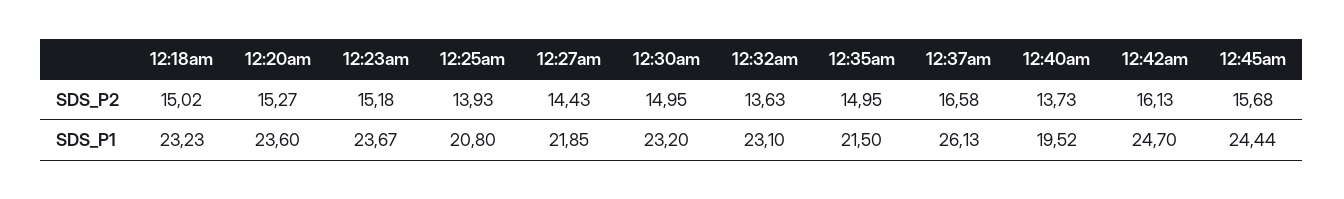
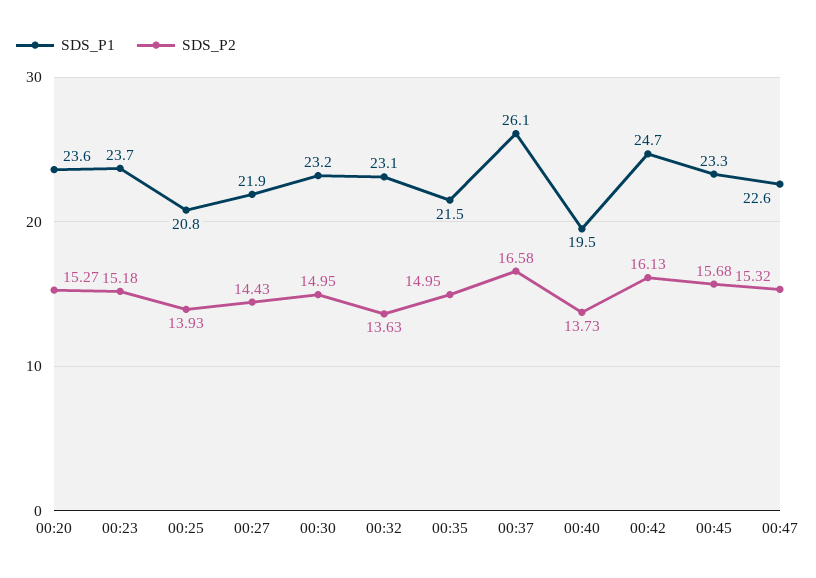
SDS_P2, 12:18am: 15.02 -> none
SDS_P1, 12:18am: 23.23 -> none
SDS_P1, 12:45am: 24.44 -> 23.3
SDS_P1, 00:47: none -> 22.6
SDS_P2, 00:47: none -> 15.32

